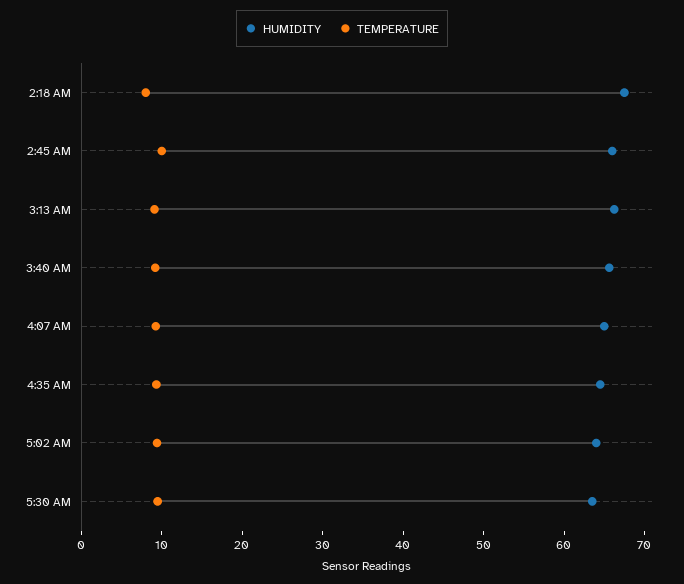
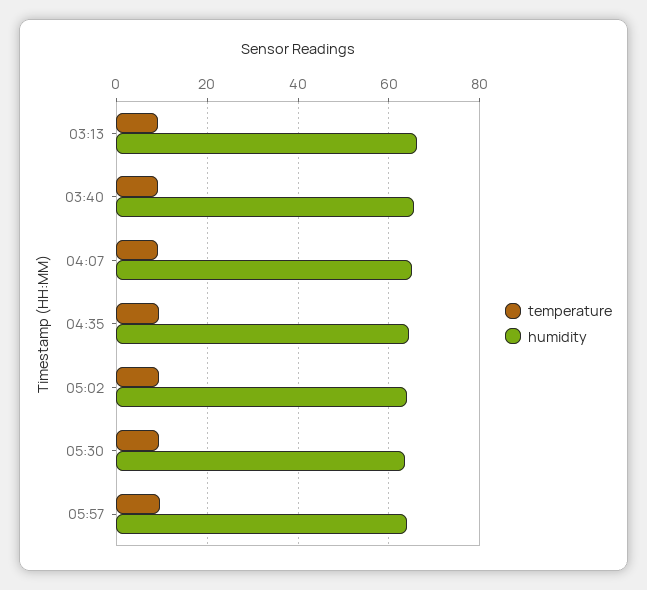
HUMIDITY, 2:18 AM: 68 -> none
TEMPERATURE, 2:18 AM: 8 -> none
HUMIDITY, 2:45 AM: 66 -> none
TEMPERATURE, 2:45 AM: 10 -> none
TEMPERATURE, 05:57: none -> 10
HUMIDITY, 05:57: none -> 64

